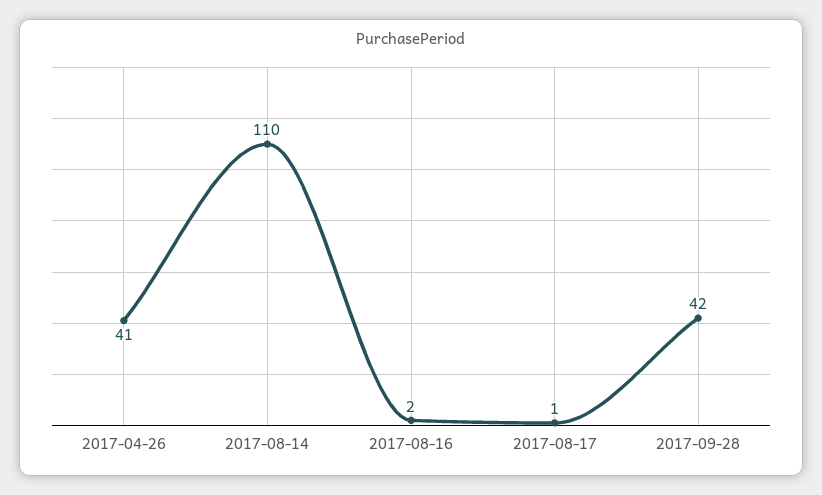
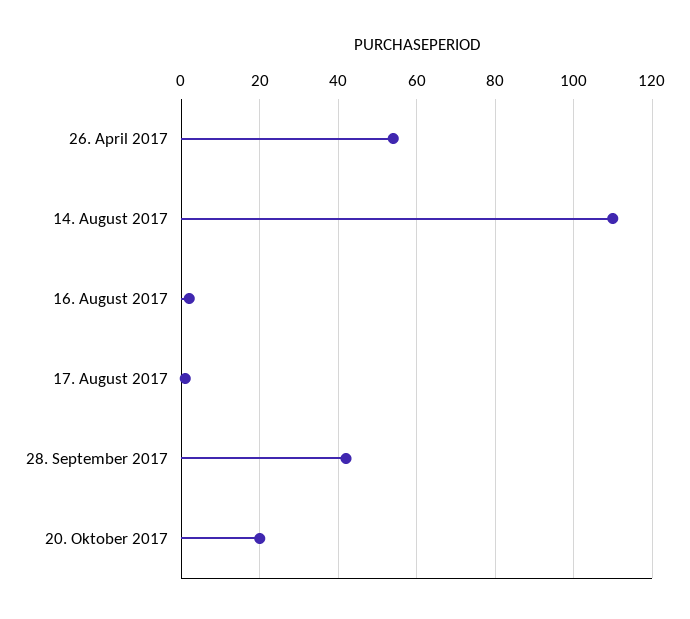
2017-04-26: 41 -> 55
20. Oktober 2017: none -> 20

